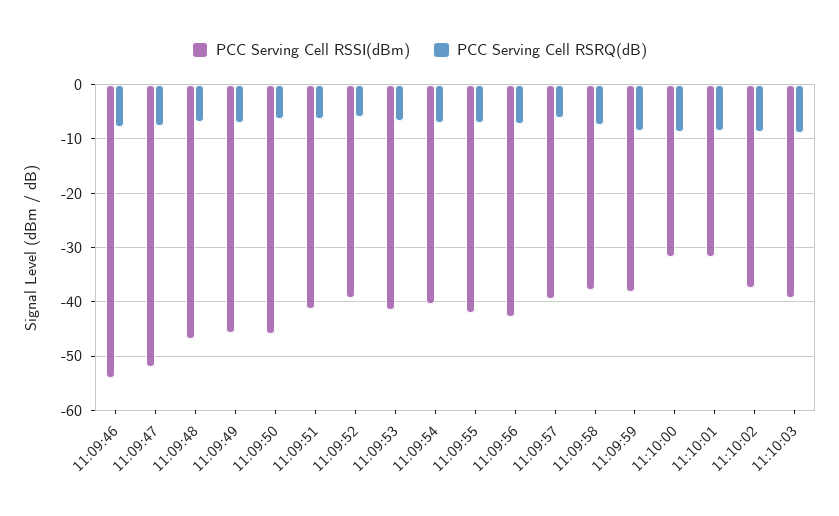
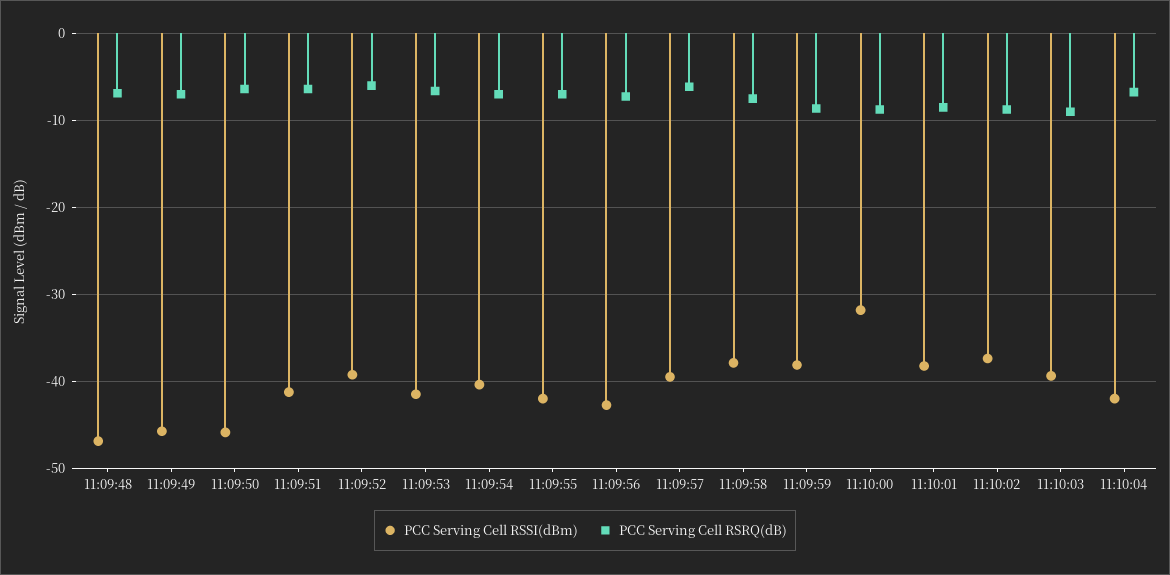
PCC Serving Cell RSSI(dBm), 11:09:46: -54 -> none
PCC Serving Cell RSRQ(dB), 11:09:46: -8 -> none
PCC Serving Cell RSSI(dBm), 11:09:47: -52 -> none
PCC Serving Cell RSRQ(dB), 11:09:47: -8 -> none
PCC Serving Cell RSSI(dBm), 11:10:01: -32 -> -38
PCC Serving Cell RSSI(dBm), 11:10:04: none -> -42
PCC Serving Cell RSRQ(dB), 11:10:04: none -> -7

